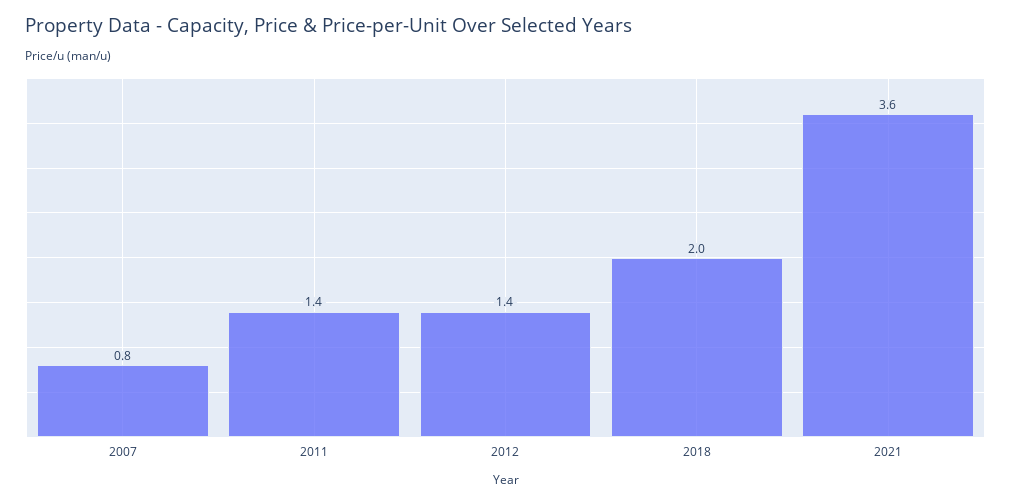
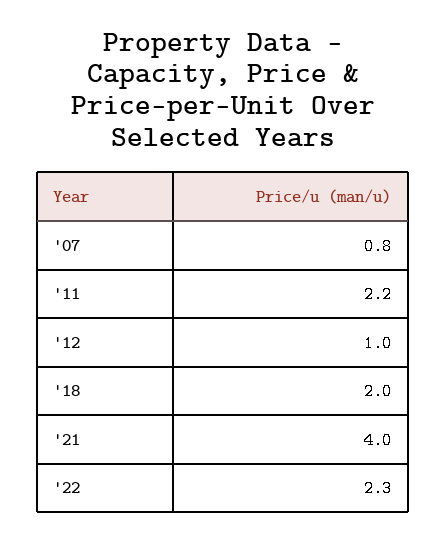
2011: 1.4 -> 2.2
2012: 1.4 -> 1
2021: 3.6 -> 4
'22: none -> 2.3

